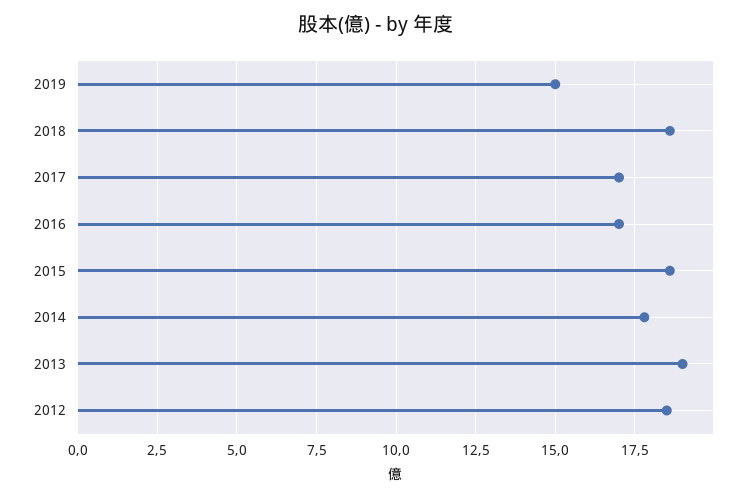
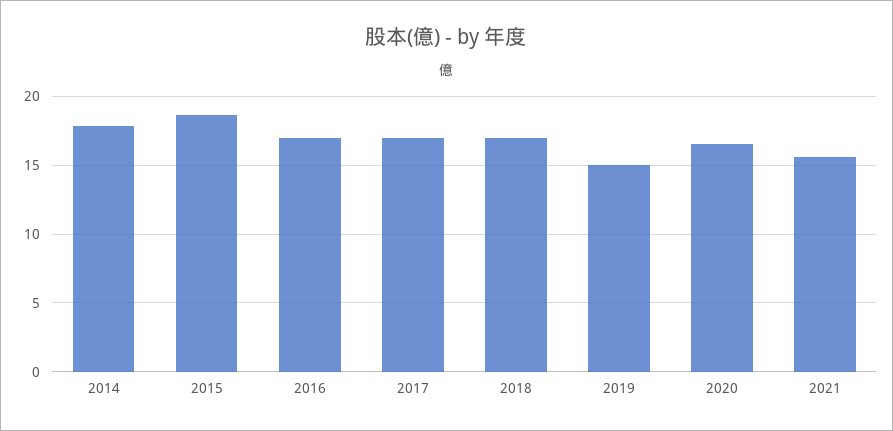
2018: 18.5 -> 17
2013: 19 -> none
2012: 18.5 -> none
2020: none -> 16.5
2021: none -> 15.5

